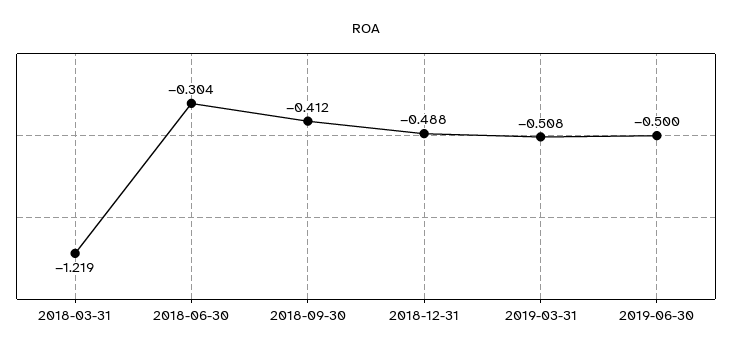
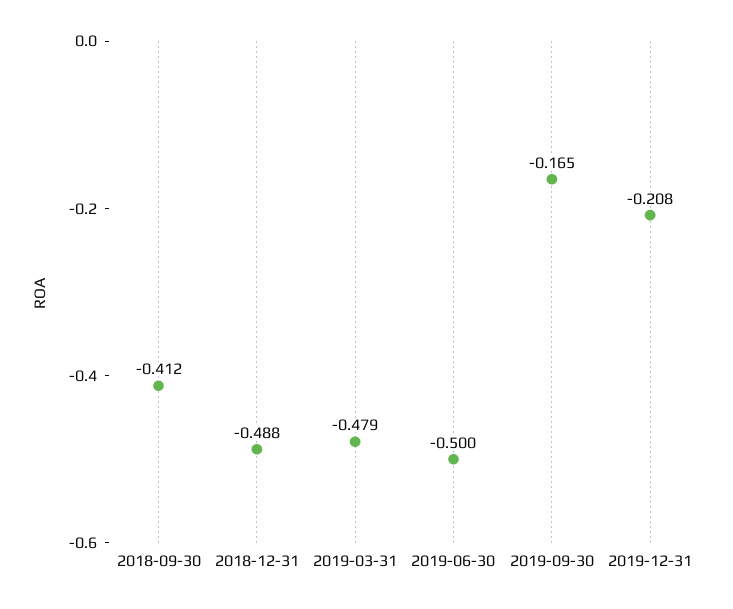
2018-03-31: -1.219 -> none
2018-06-30: -0.304 -> none
2019-03-31: -0.508 -> -0.479
2019-09-30: none -> -0.165
2019-12-31: none -> -0.208

